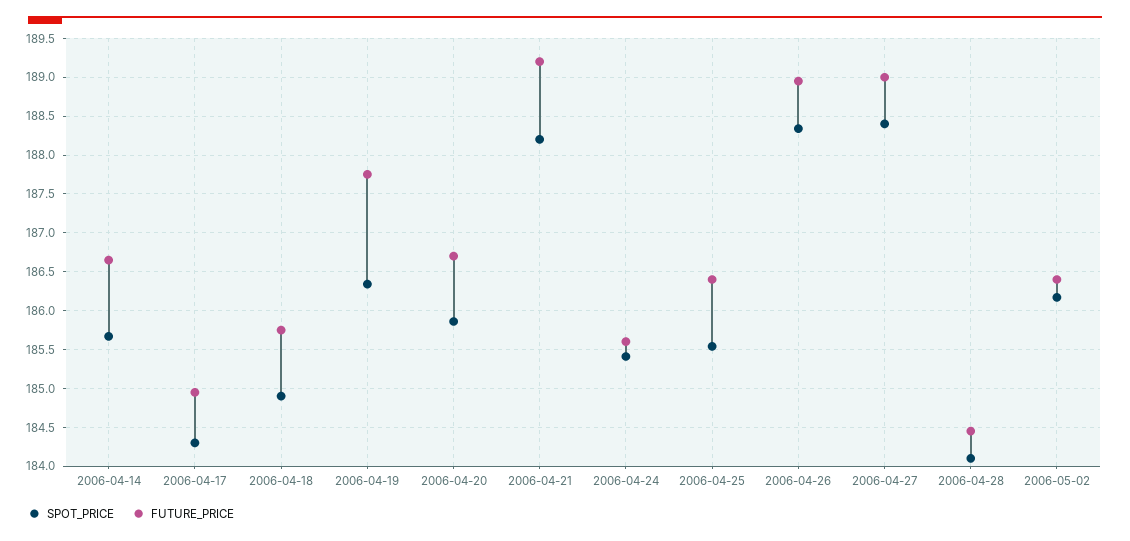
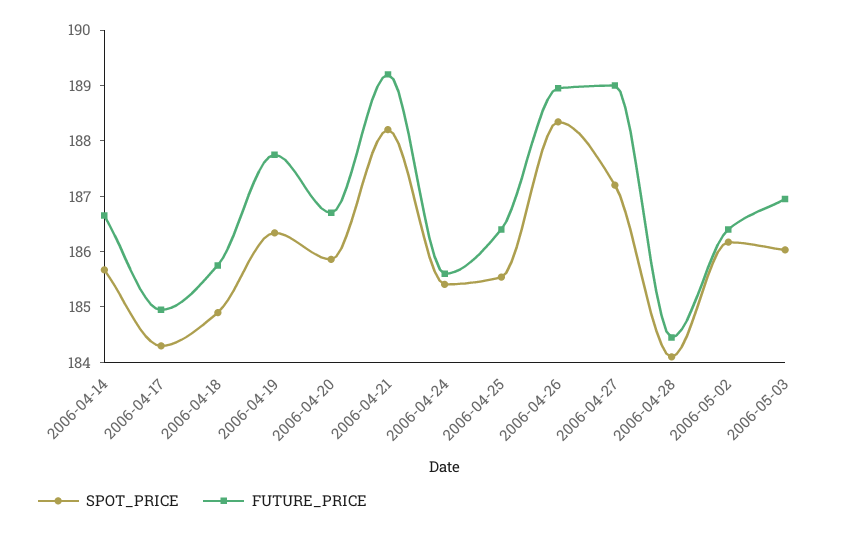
SPOT_PRICE, 2006-04-27: 188.4 -> 187.2
SPOT_PRICE, 2006-05-03: none -> 186
FUTURE_PRICE, 2006-05-03: none -> 187

